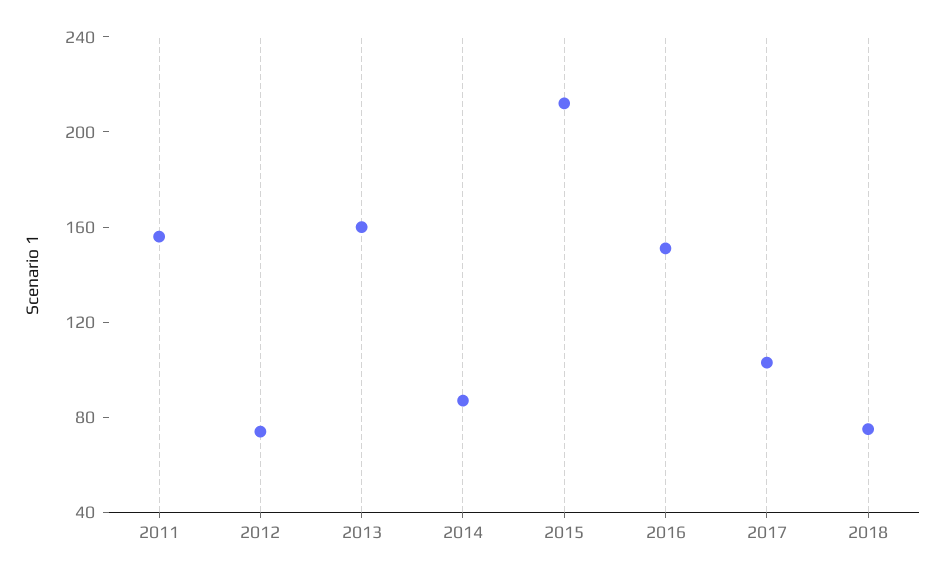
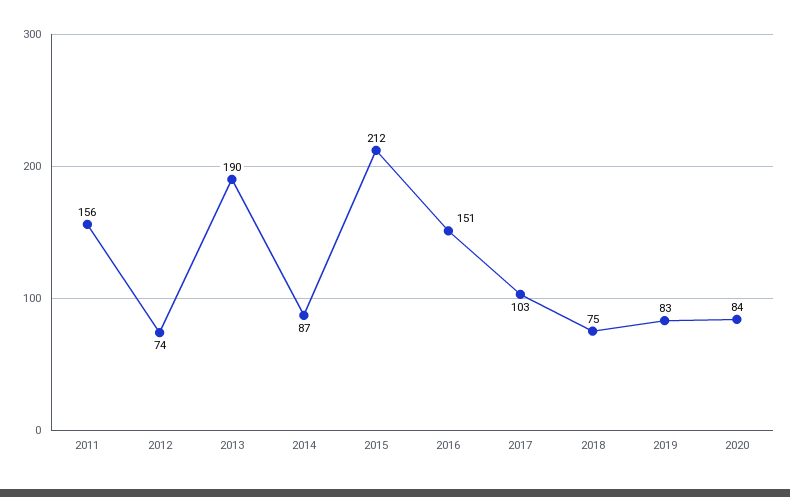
2013: 160 -> 190
2019: none -> 83
2020: none -> 84

